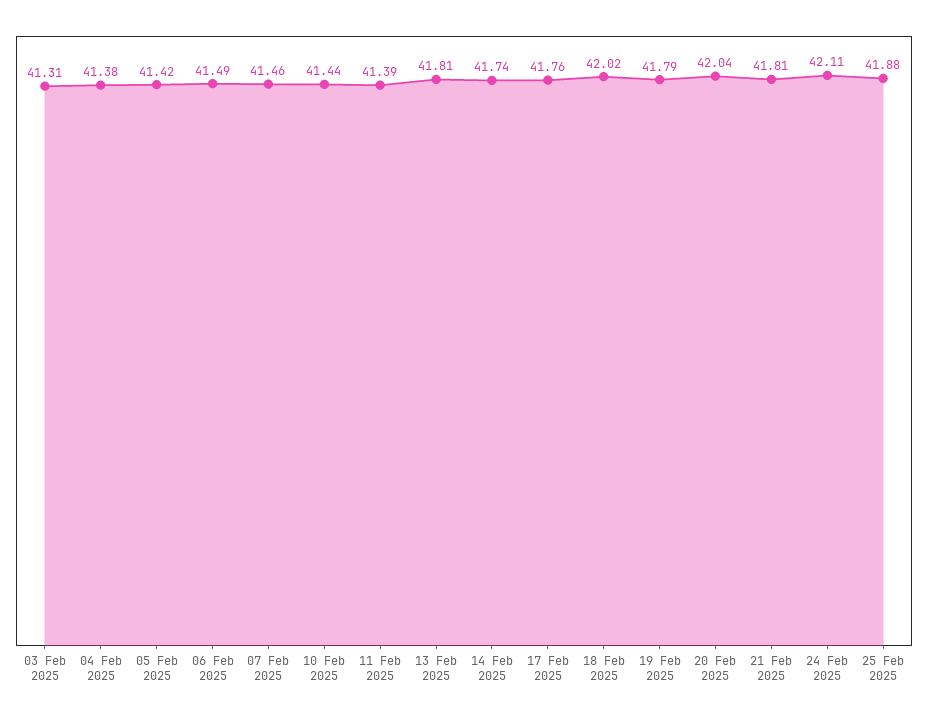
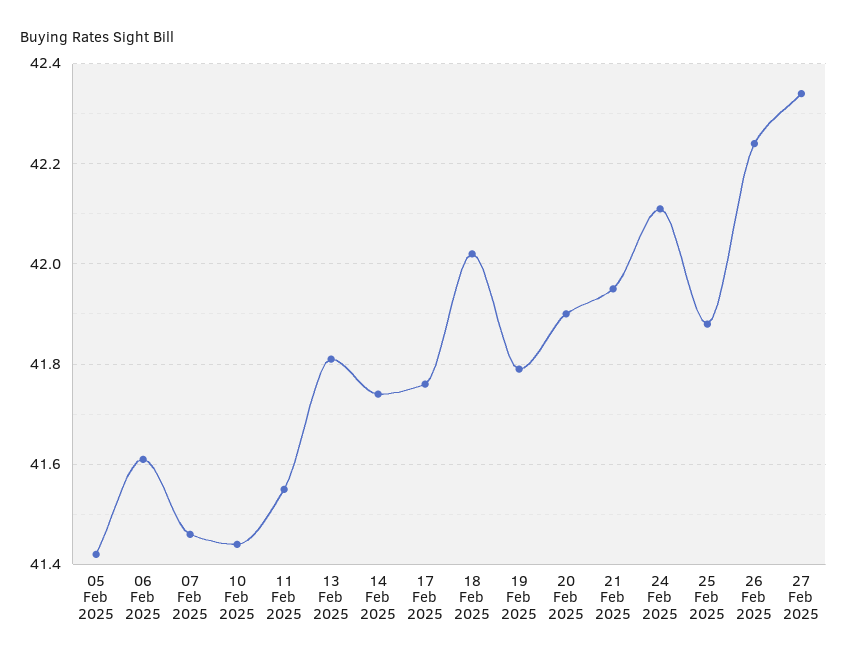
03 Feb 2025: 41.31 -> none
04 Feb 2025: 41.38 -> none
06 Feb 2025: 41.49 -> 41.6
11 Feb 2025: 41.39 -> 41.55
20 Feb 2025: 42.04 -> 41.9
21 Feb 2025: 41.81 -> 41.95
26 Feb 2025: none -> 42.25
27 Feb 2025: none -> 42.35

